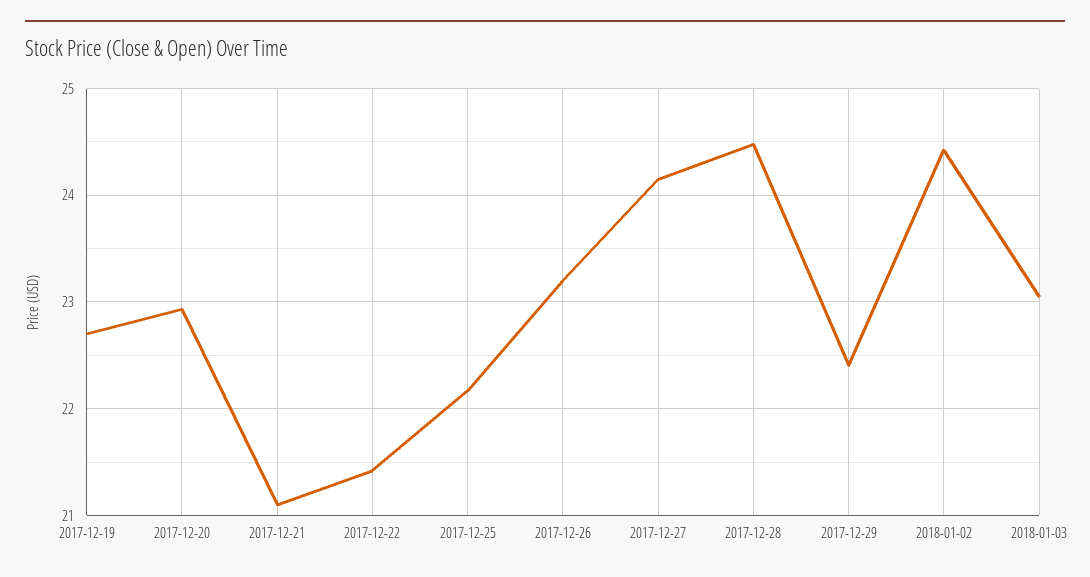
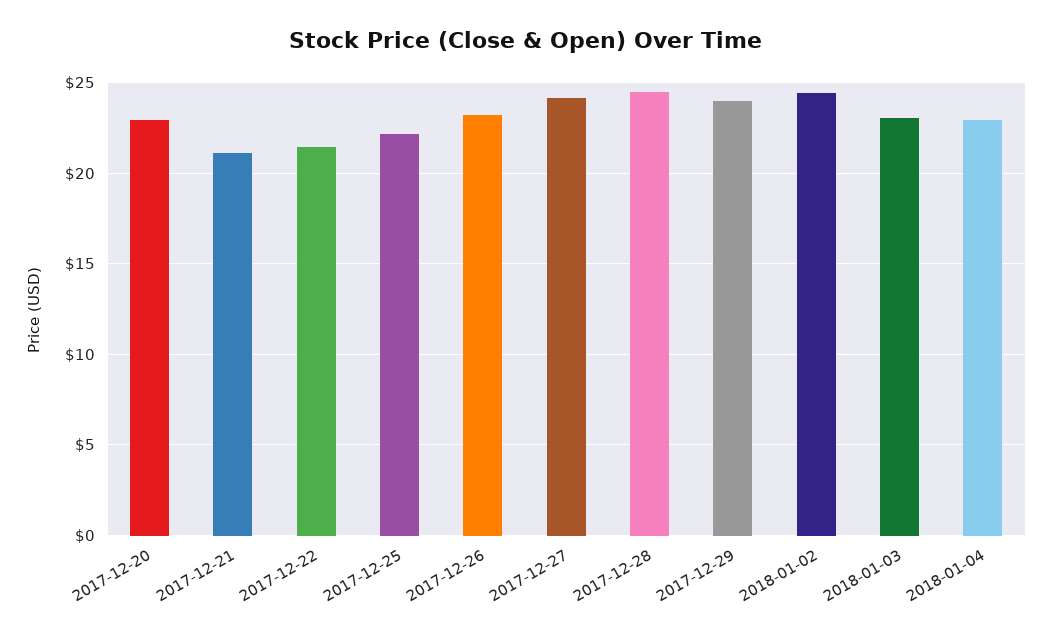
2017-12-19: 22.7 -> none
2017-12-29: 22.4 -> 24
2018-01-04: none -> 23

